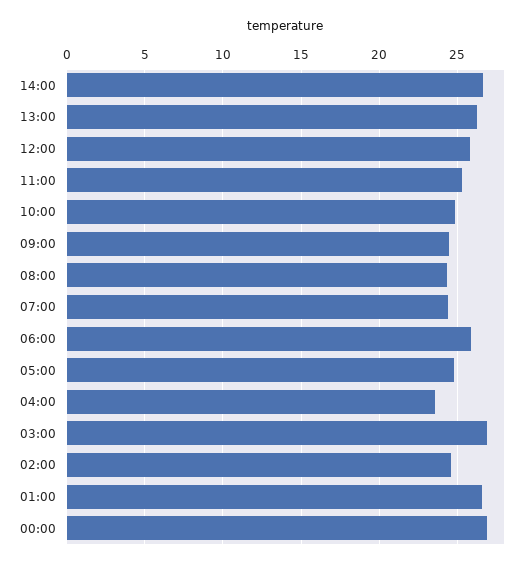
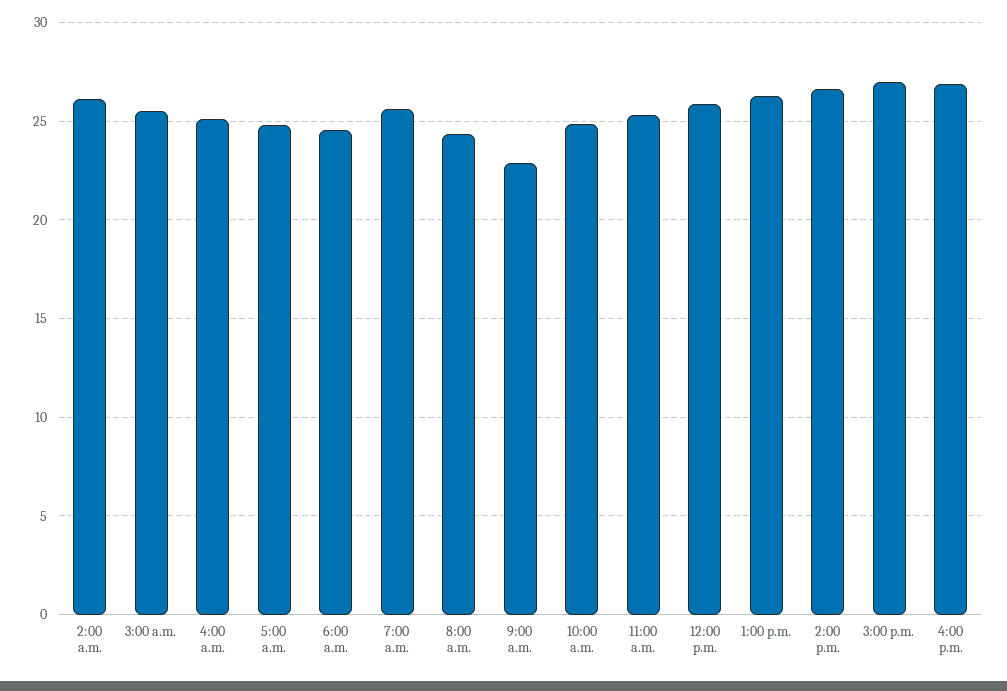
09:00: 24.5 -> 23
07:00: 24.5 -> 25.5
06:00: 26 -> 24.5
04:00: 23.5 -> 25
03:00: 27 -> 25.5
02:00: 24.5 -> 26
01:00: 26.5 -> none
00:00: 27 -> none
3:00 p.m.: none -> 27
4:00 p.m.: none -> 27

